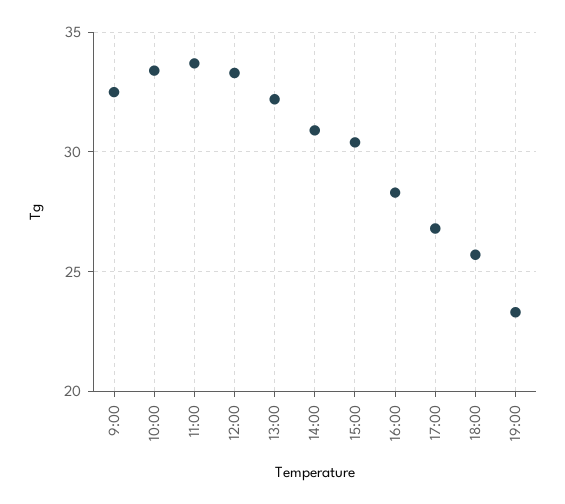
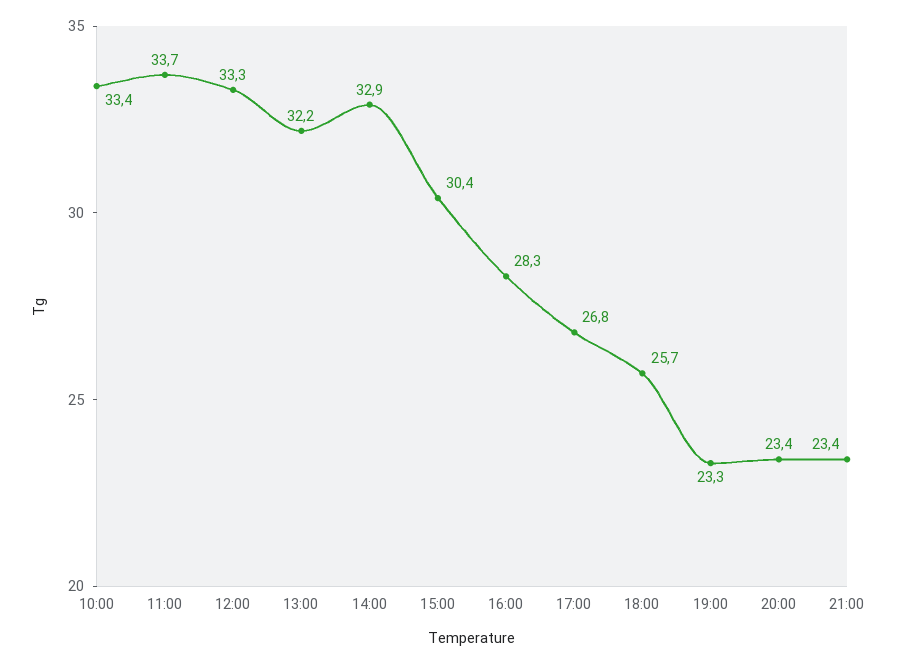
9:00: 32.5 -> none
14:00: 31 -> 32.9
20:00: none -> 23.4
21:00: none -> 23.4

